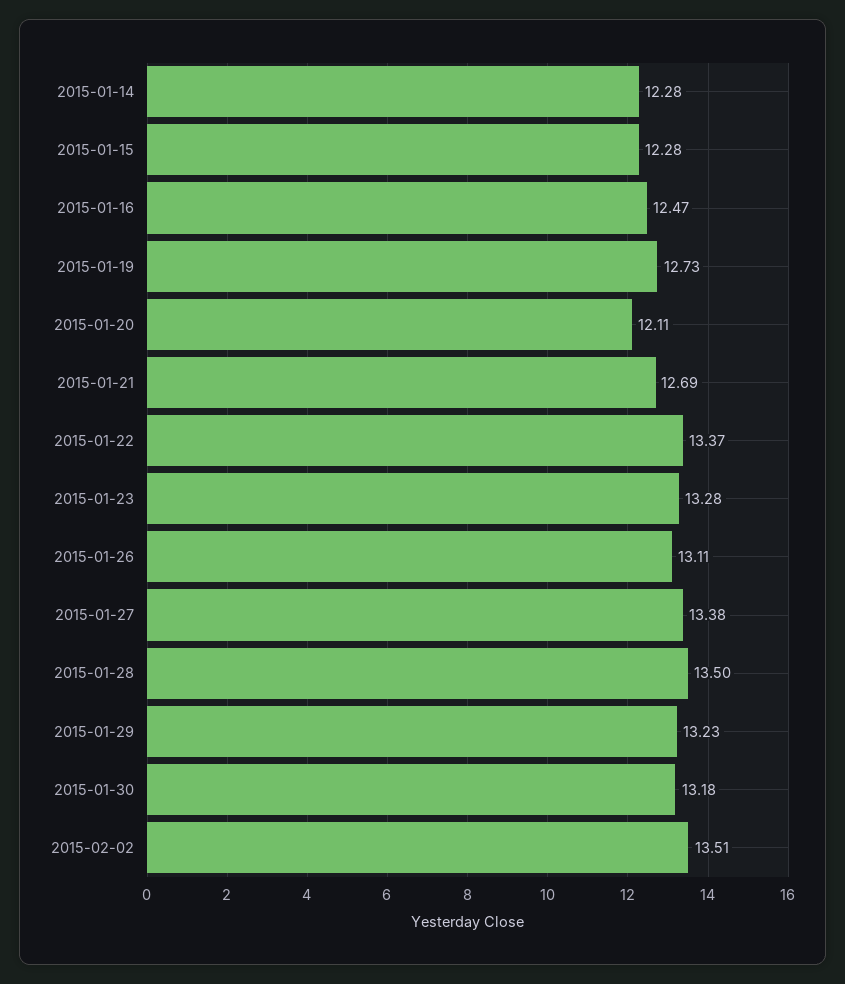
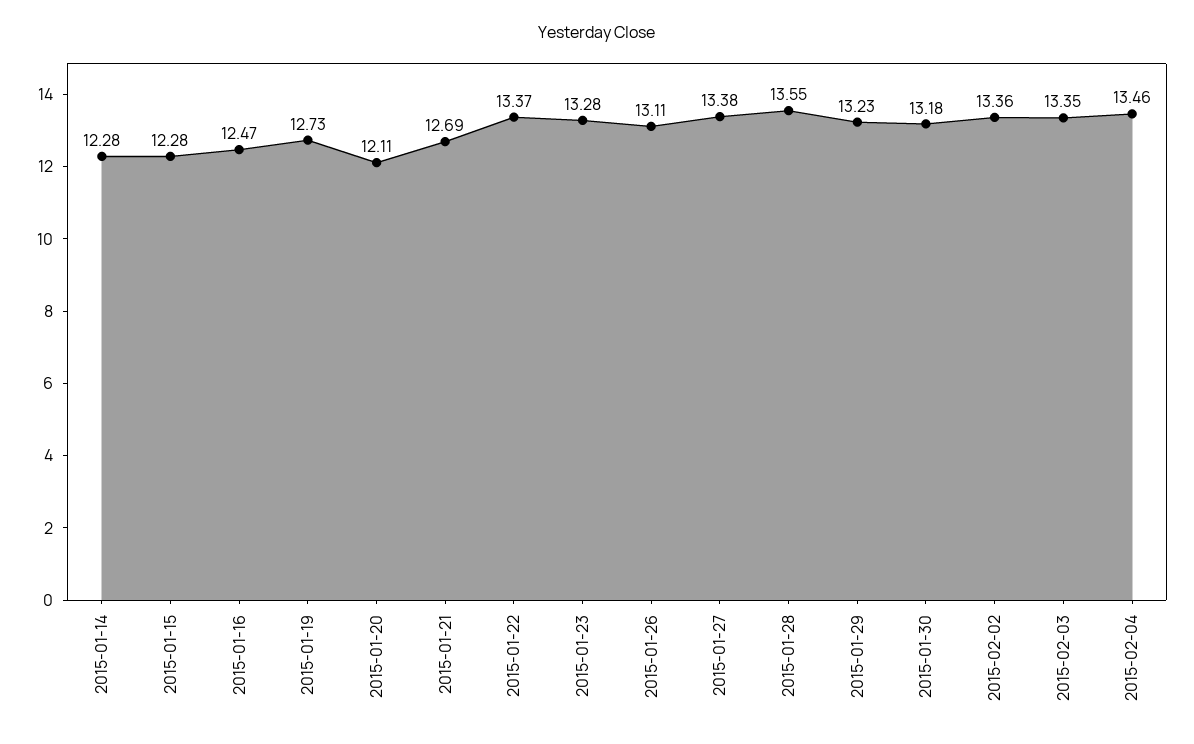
2015-01-28: 13.5 -> 13.55
2015-02-02: 13.51 -> 13.36
2015-02-03: none -> 13.35
2015-02-04: none -> 13.46

